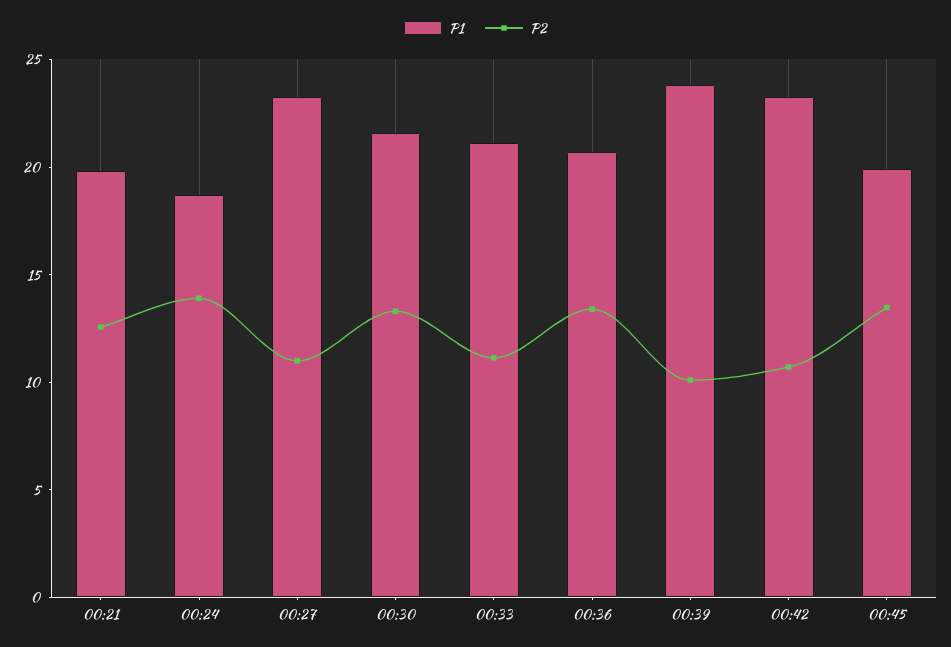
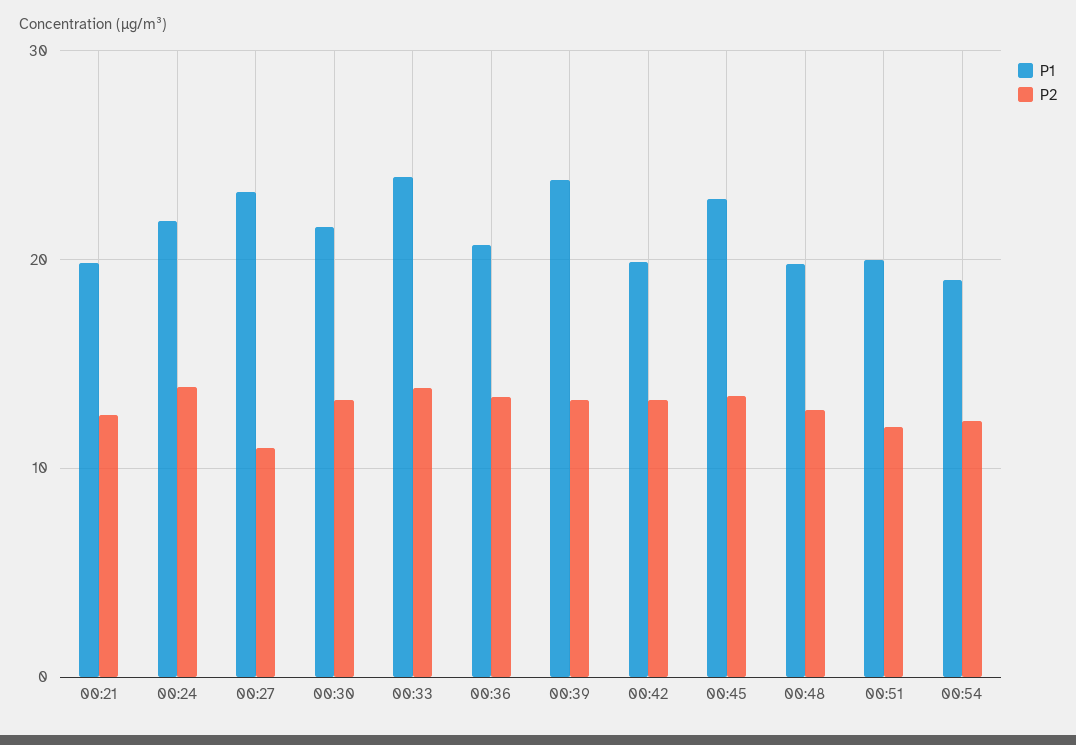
P1, 00:24: 19 -> 22
P1, 00:33: 21 -> 24
P2, 00:33: 11 -> 14
P2, 00:39: 10 -> 13
P1, 00:42: 23 -> 20
P2, 00:42: 11 -> 13
P1, 00:45: 20 -> 23
P1, 00:48: none -> 20
P2, 00:48: none -> 13
P1, 00:51: none -> 20
P2, 00:51: none -> 12
P1, 00:54: none -> 19
P2, 00:54: none -> 12

